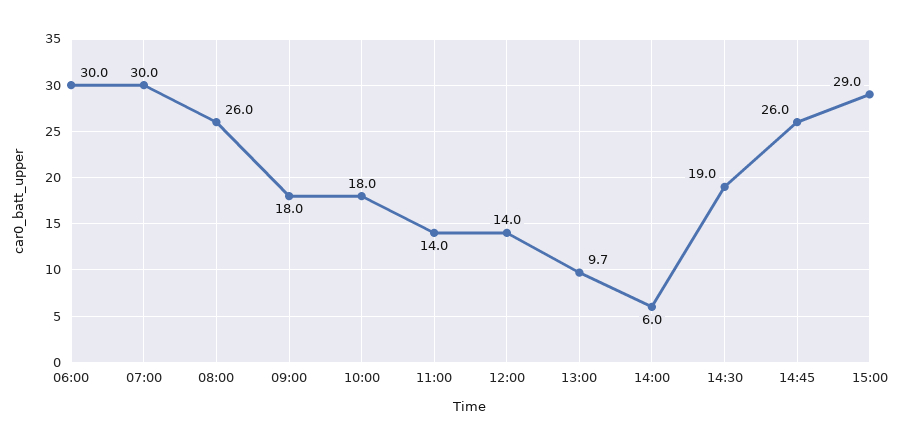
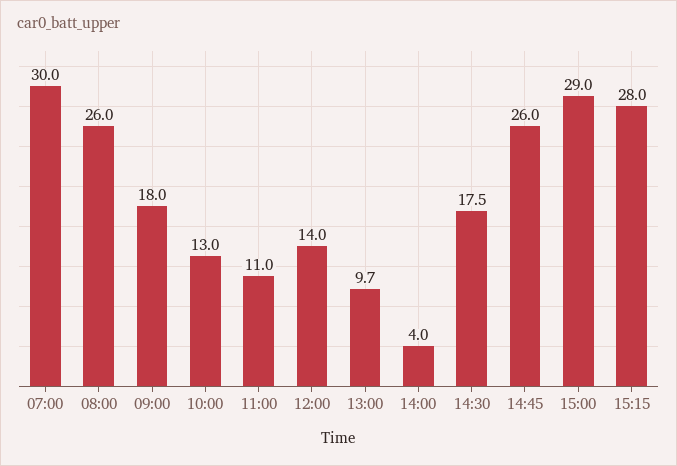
06:00: 30 -> none
10:00: 18 -> 13
11:00: 14 -> 11
14:00: 6 -> 4
14:30: 19 -> 17.5
15:15: none -> 28

